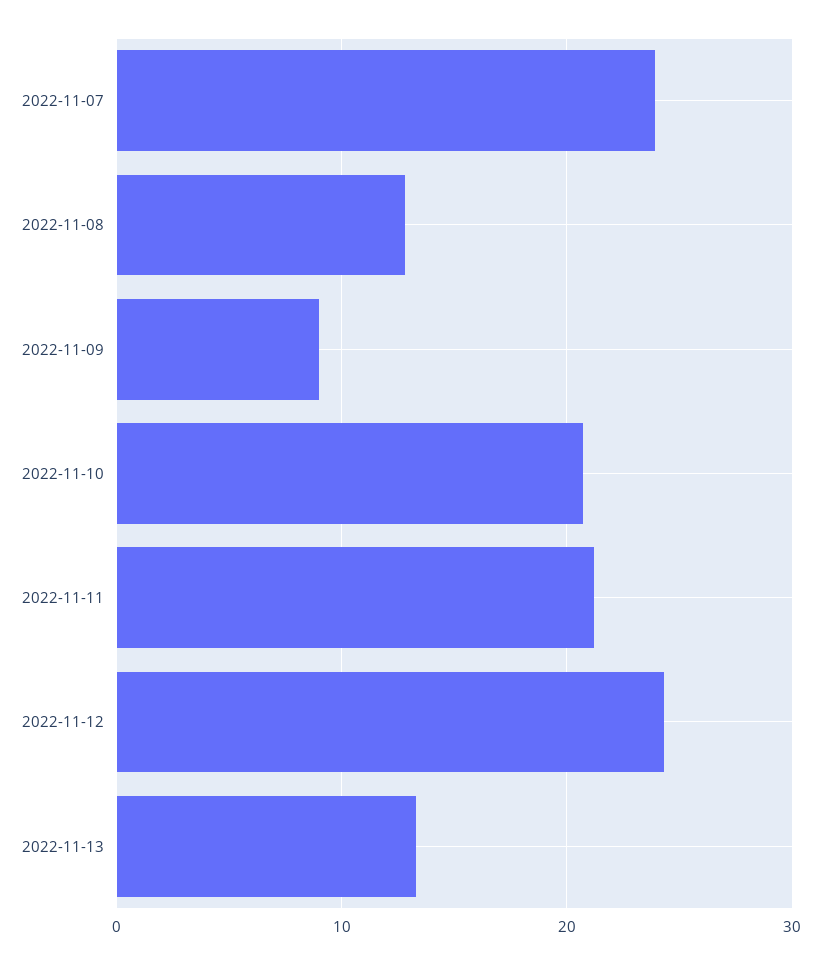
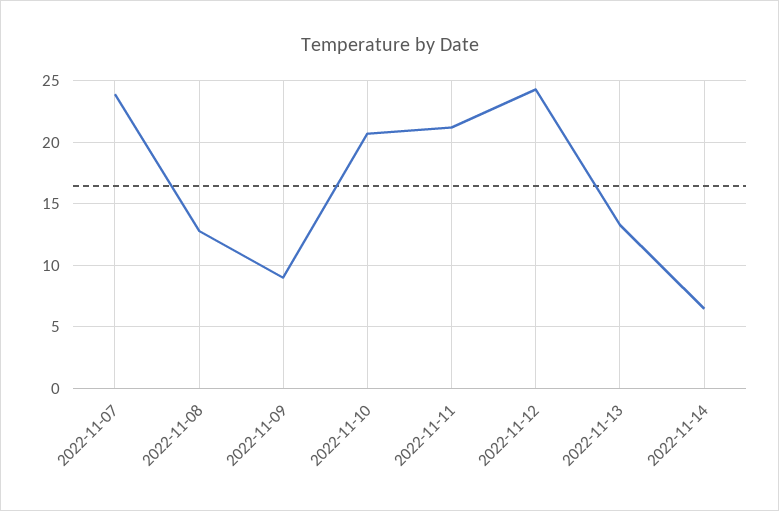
2022-11-14: none -> 6.5

